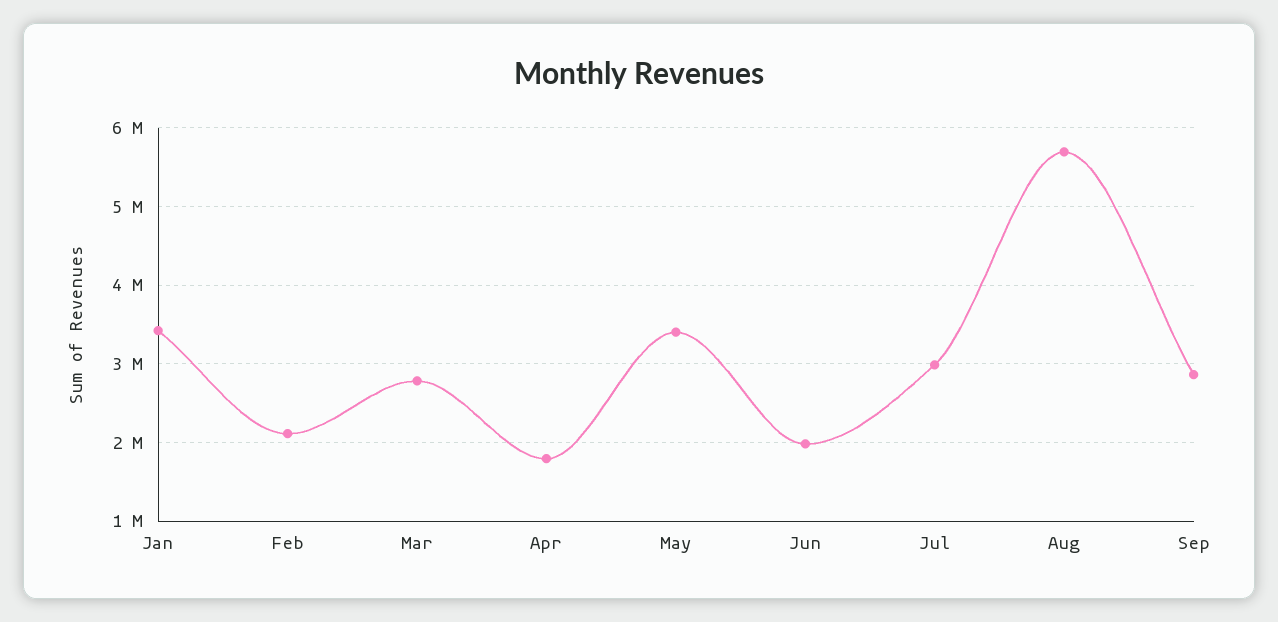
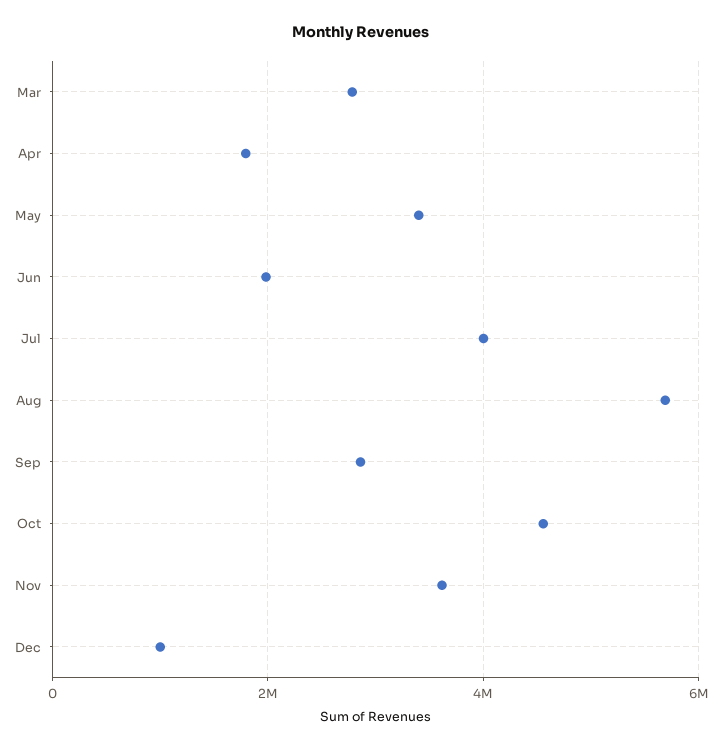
Jan: 3400000 -> none
Feb: 2100000 -> none
Jul: 3000000 -> 4000000
Oct: none -> 4600000
Nov: none -> 3600000
Dec: none -> 1000000

